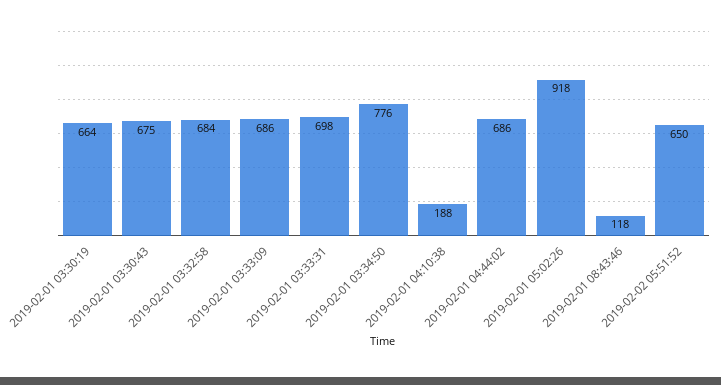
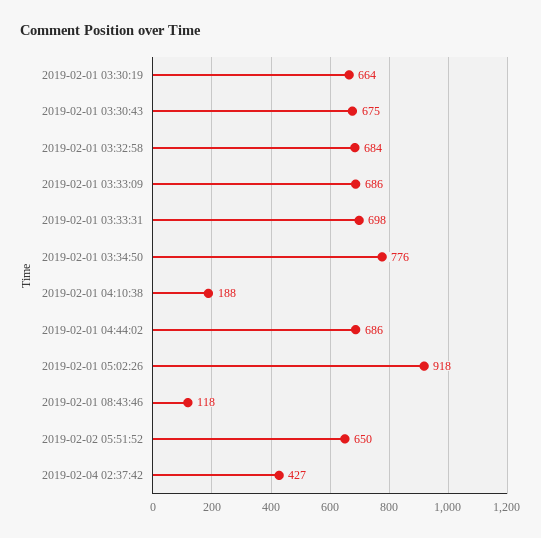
2019-02-04 02:37:42: none -> 427

